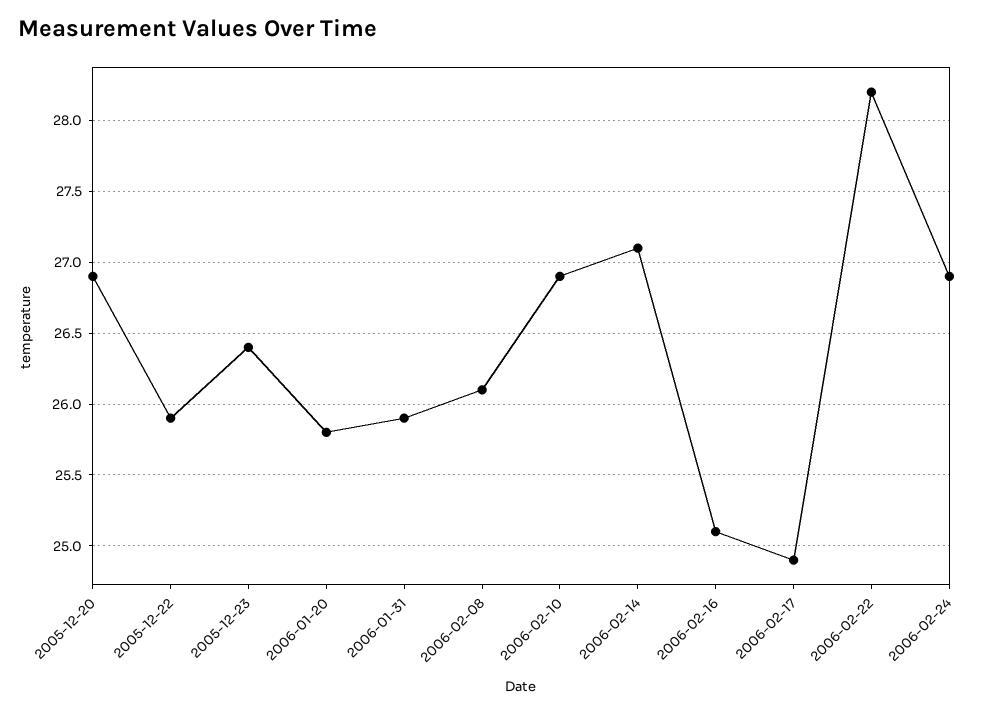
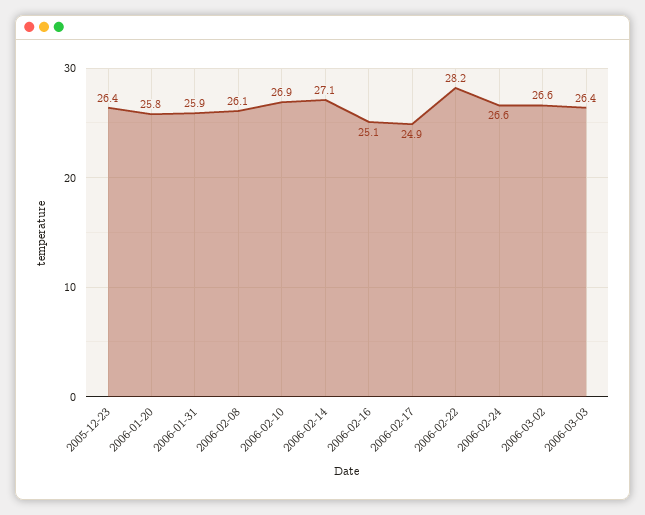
2005-12-20: 26.9 -> none
2005-12-22: 25.9 -> none
2006-02-24: 26.9 -> 26.6
2006-03-02: none -> 26.6
2006-03-03: none -> 26.4

